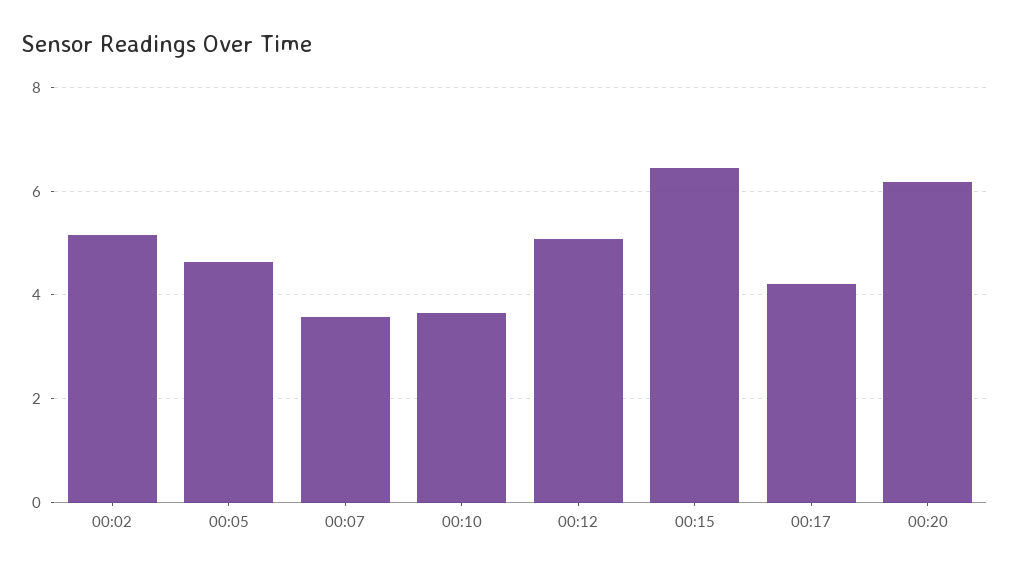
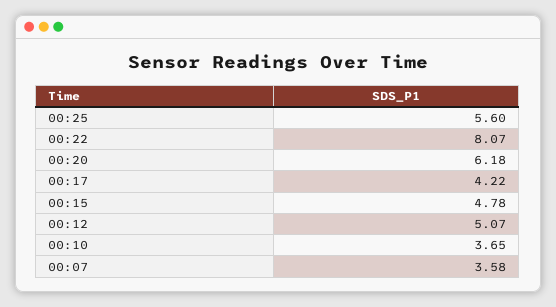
00:02: 5.2 -> none
00:05: 4.6 -> none
00:15: 6.4 -> 4.78
00:25: none -> 5.6
00:22: none -> 8.07

